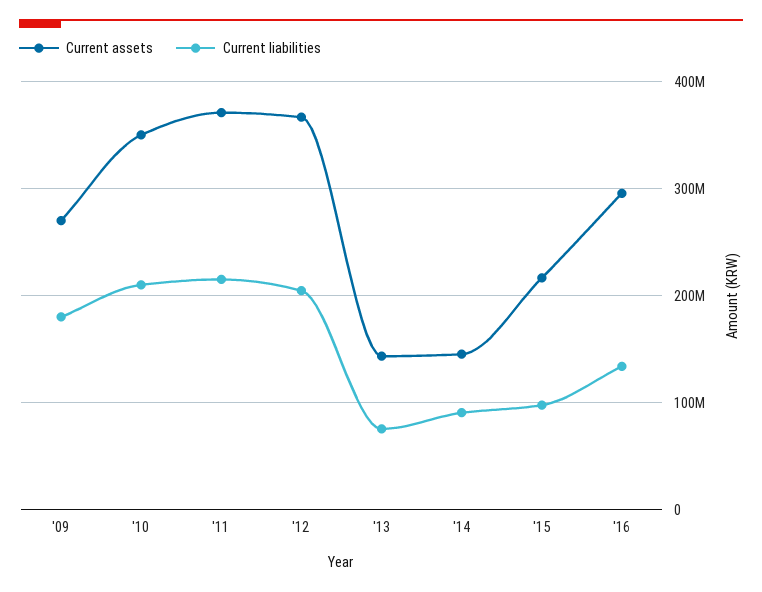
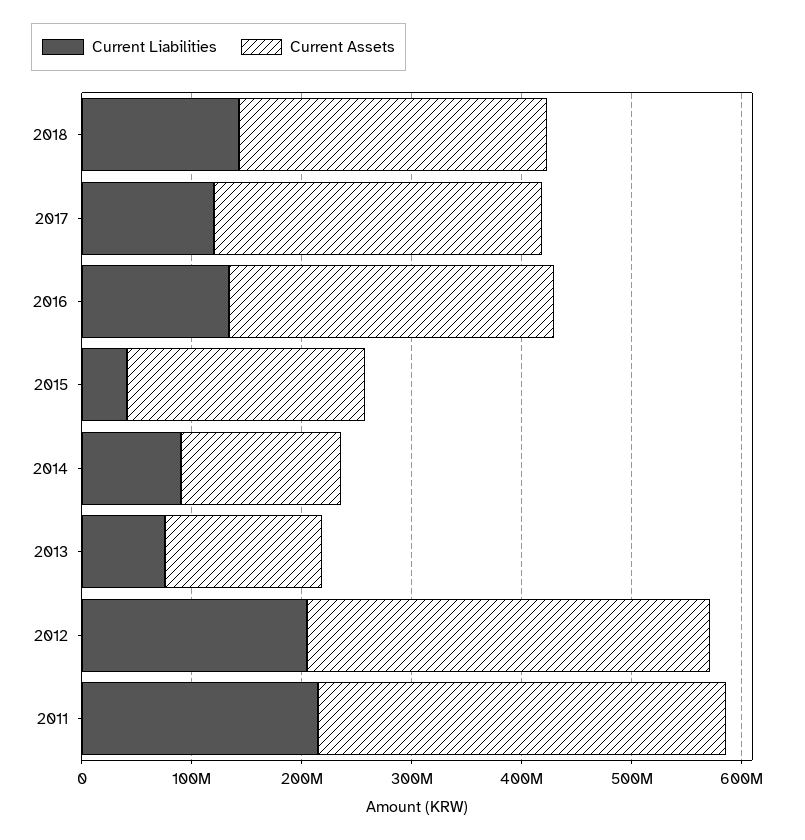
Current assets, '09: 270000000 -> none
Current liabilities, '09: 180000000 -> none
Current assets, '10: 350000000 -> none
Current liabilities, '10: 210000000 -> none
Current liabilities, '15: 100000000 -> 40000000
Current liabilities, 2018: none -> 140000000
Current assets, 2018: none -> 280000000
Current liabilities, 2017: none -> 120000000
Current assets, 2017: none -> 300000000

